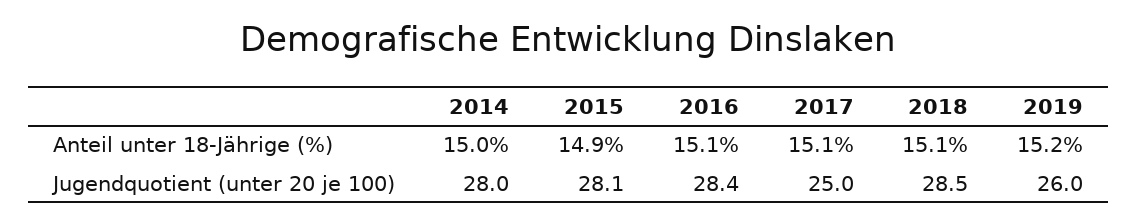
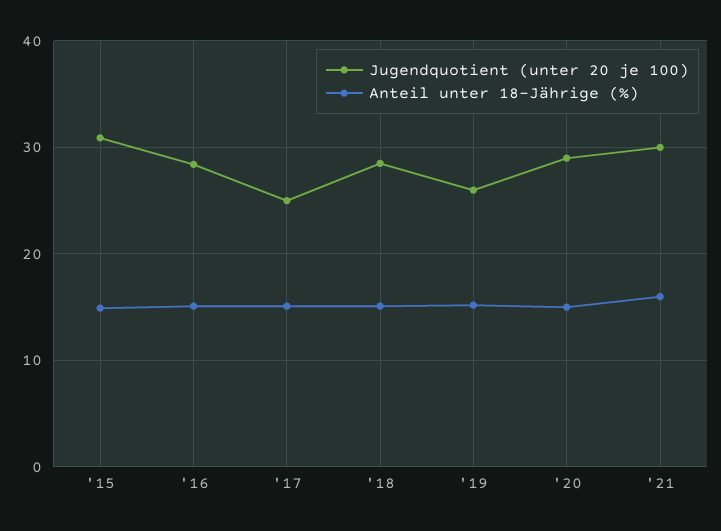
Anteil unter 18-Jährige (%), 2014: 15 -> none
Jugendquotient (unter 20 je 100), 2014: 28 -> none
Jugendquotient (unter 20 je 100), 2015: 28.1 -> 31
Jugendquotient (unter 20 je 100), '20: none -> 29
Anteil unter 18-Jährige (%), '20: none -> 15
Jugendquotient (unter 20 je 100), '21: none -> 30
Anteil unter 18-Jährige (%), '21: none -> 16

